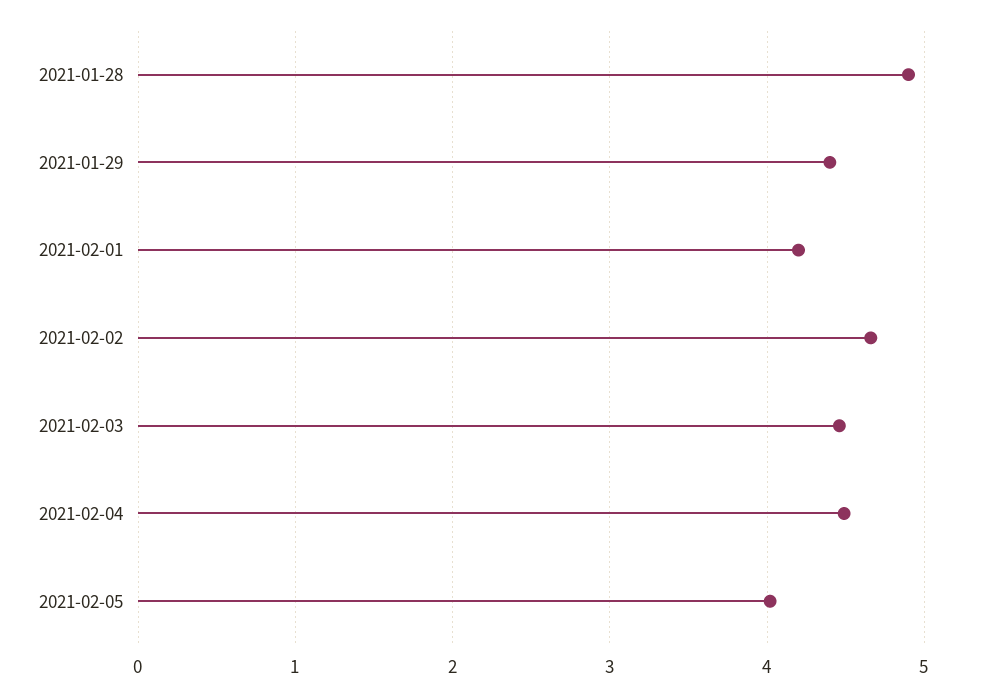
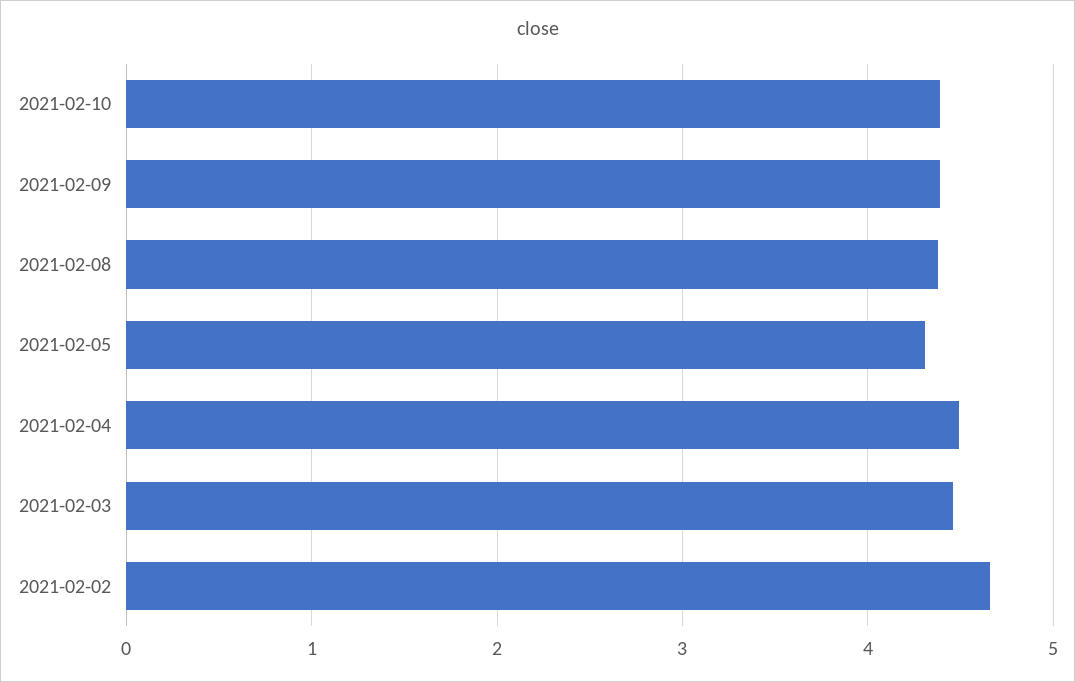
2021-01-28: 4.9 -> none
2021-01-29: 4.4 -> none
2021-02-01: 4.2 -> none
2021-02-05: 4 -> 4.3
2021-02-10: none -> 4.4
2021-02-09: none -> 4.4
2021-02-08: none -> 4.4

